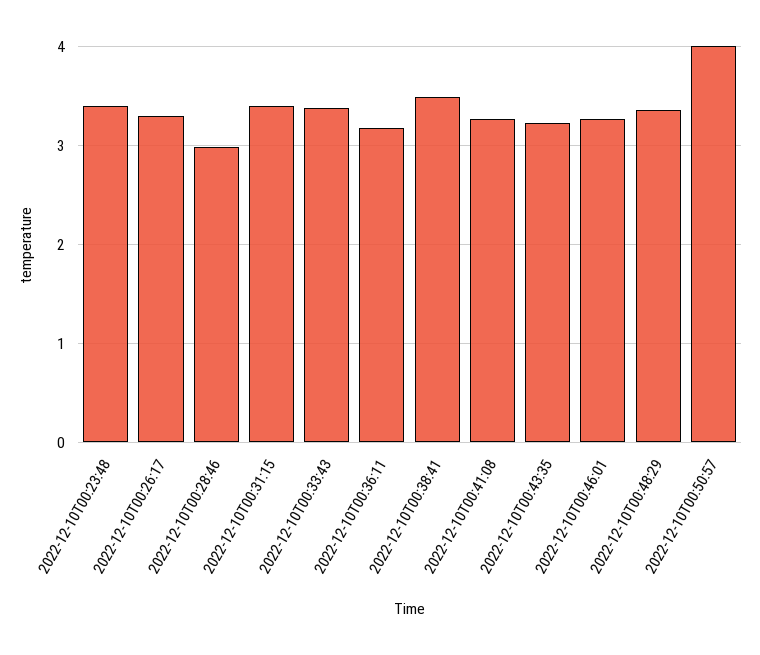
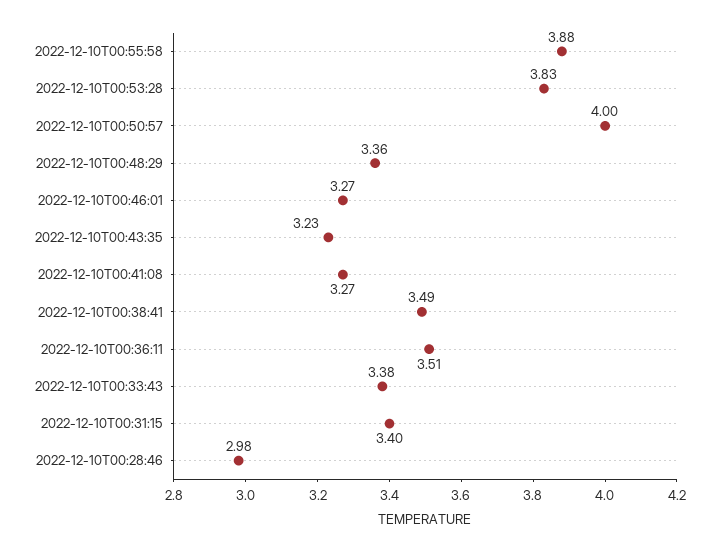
2022-12-10T00:23:48: 3.4 -> none
2022-12-10T00:26:17: 3.3 -> none
2022-12-10T00:36:11: 3.2 -> 3.51
2022-12-10T00:55:58: none -> 3.88
2022-12-10T00:53:28: none -> 3.83

